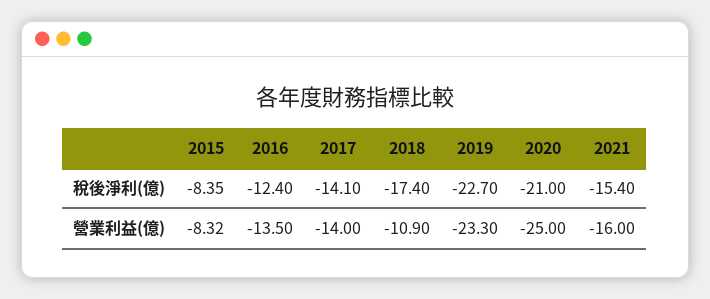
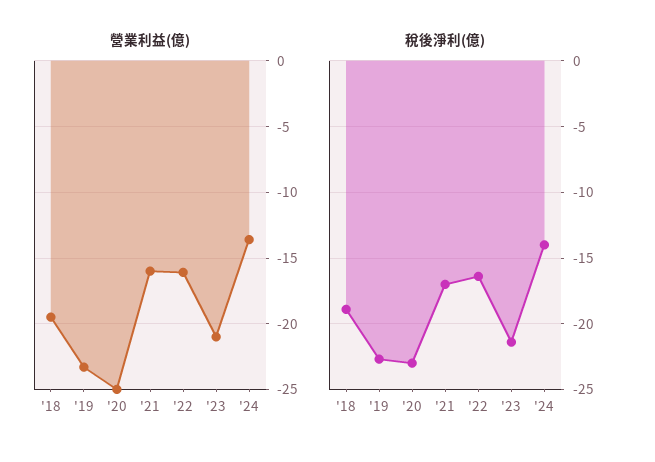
稅後淨利(億), 2015: -8.35 -> none
稅後淨利(億), 2016: -12.4 -> none
稅後淨利(億), 2017: -14.1 -> none
稅後淨利(億), 2018: -17.4 -> -19
稅後淨利(億), 2020: -21 -> -23
稅後淨利(億), 2021: -15.4 -> -17
營業利益(億), 2015: -8.32 -> none
營業利益(億), 2016: -13.5 -> none
營業利益(億), 2017: -14 -> none
營業利益(億), 2018: -10.9 -> -19.5
營業利益(億), '22: none -> -16
營業利益(億), '23: none -> -21
營業利益(億), '24: none -> -13.5
稅後淨利(億), '22: none -> -16.5
稅後淨利(億), '23: none -> -21.5
稅後淨利(億), '24: none -> -14

